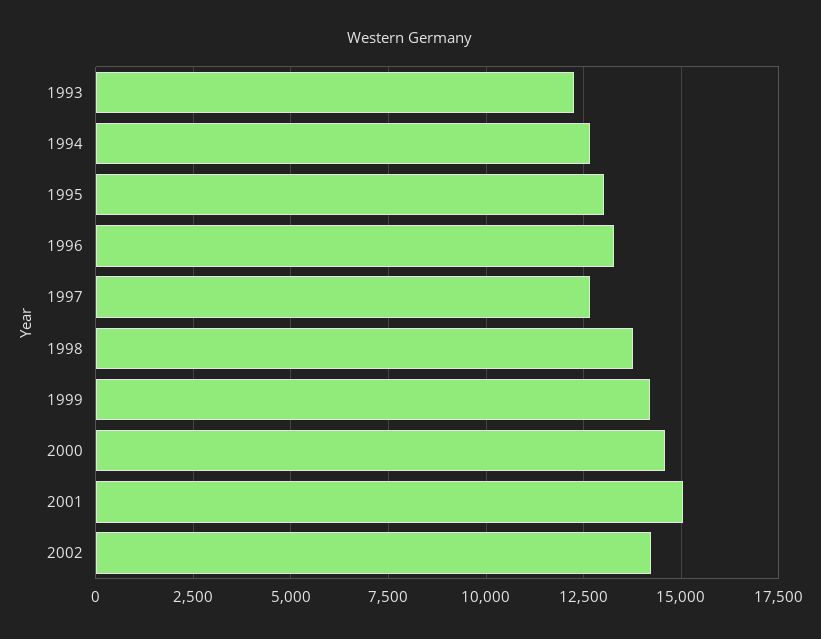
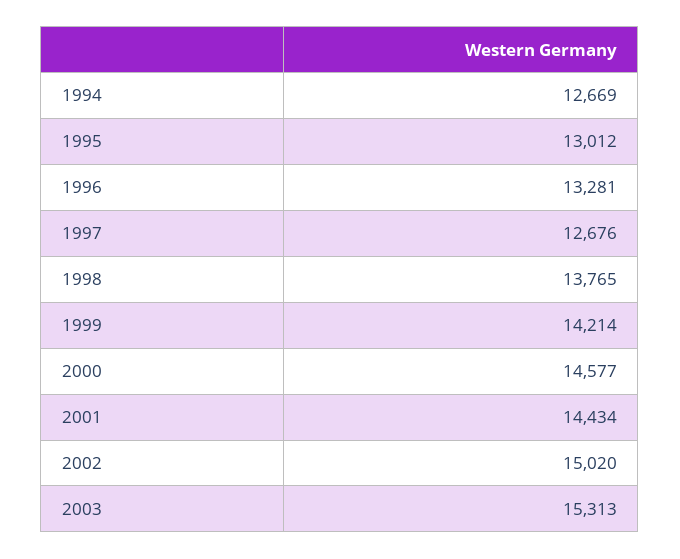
1993: 12250 -> none
2001: 15000 -> 14434
2002: 14250 -> 15020
2003: none -> 15313

